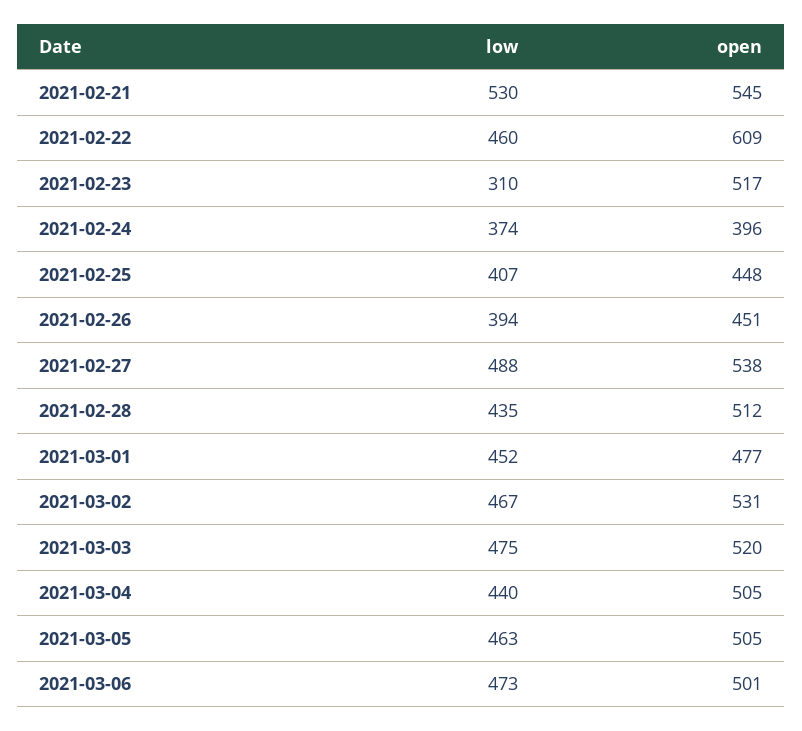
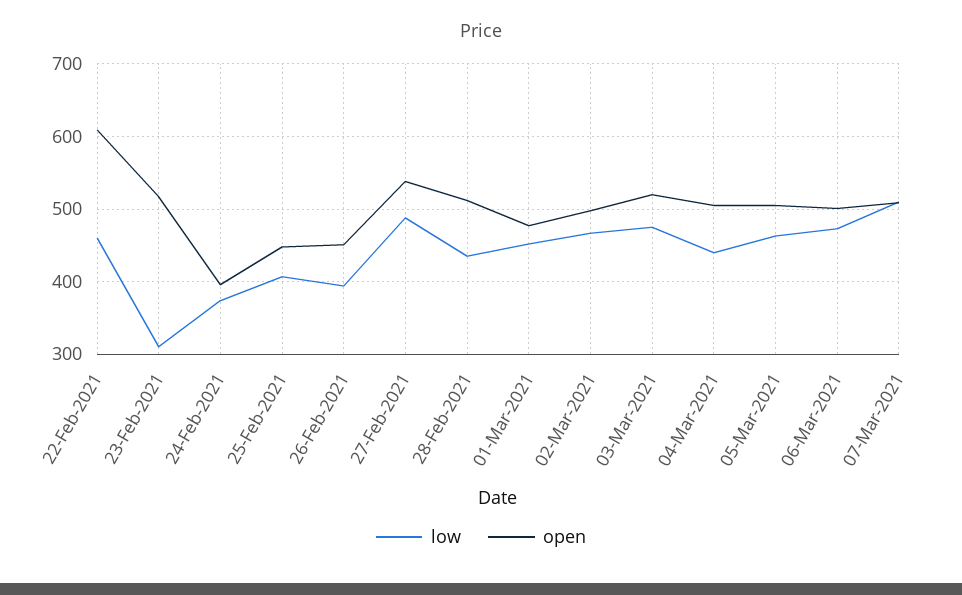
low, 2021-02-21: 530 -> none
open, 2021-02-21: 545 -> none
open, 2021-03-02: 531 -> 500
low, 07-Mar-2021: none -> 510
open, 07-Mar-2021: none -> 510

